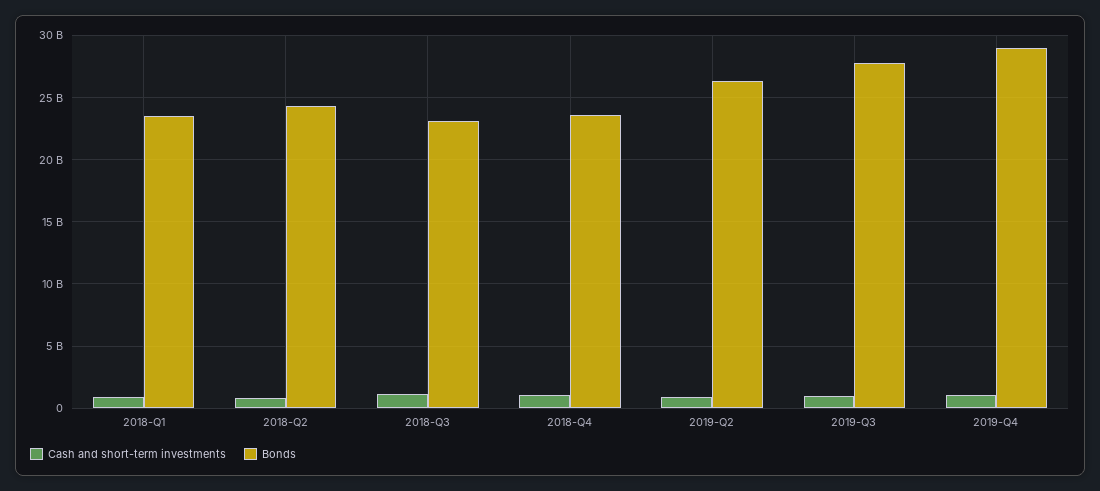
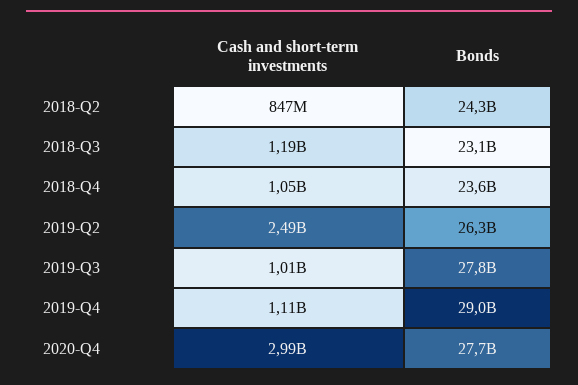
Cash and short-term investments, 2018-Q1: 1000000000 -> none
Bonds, 2018-Q1: 23500000000 -> none
Cash and short-term investments, 2019-Q2: 1000000000 -> 2490000000
Cash and short-term investments, 2020-Q4: none -> 2990000000
Bonds, 2020-Q4: none -> 27700000000

